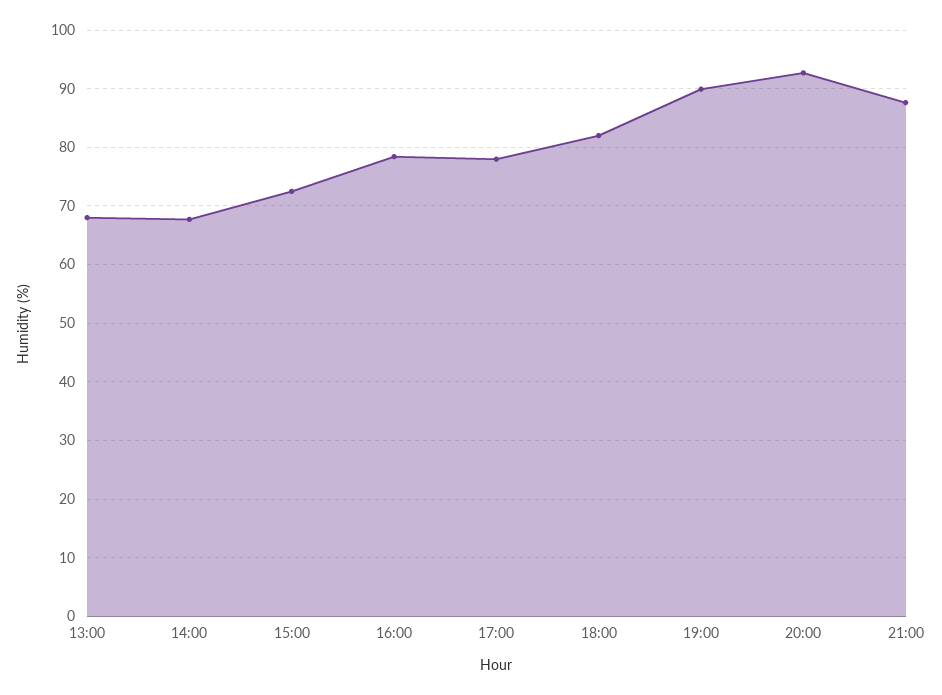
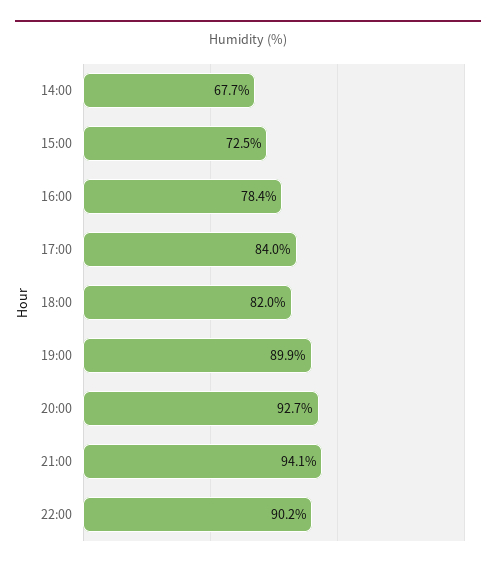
13:00: 68 -> none
17:00: 78 -> 84
21:00: 88 -> 94.1
22:00: none -> 90.2

